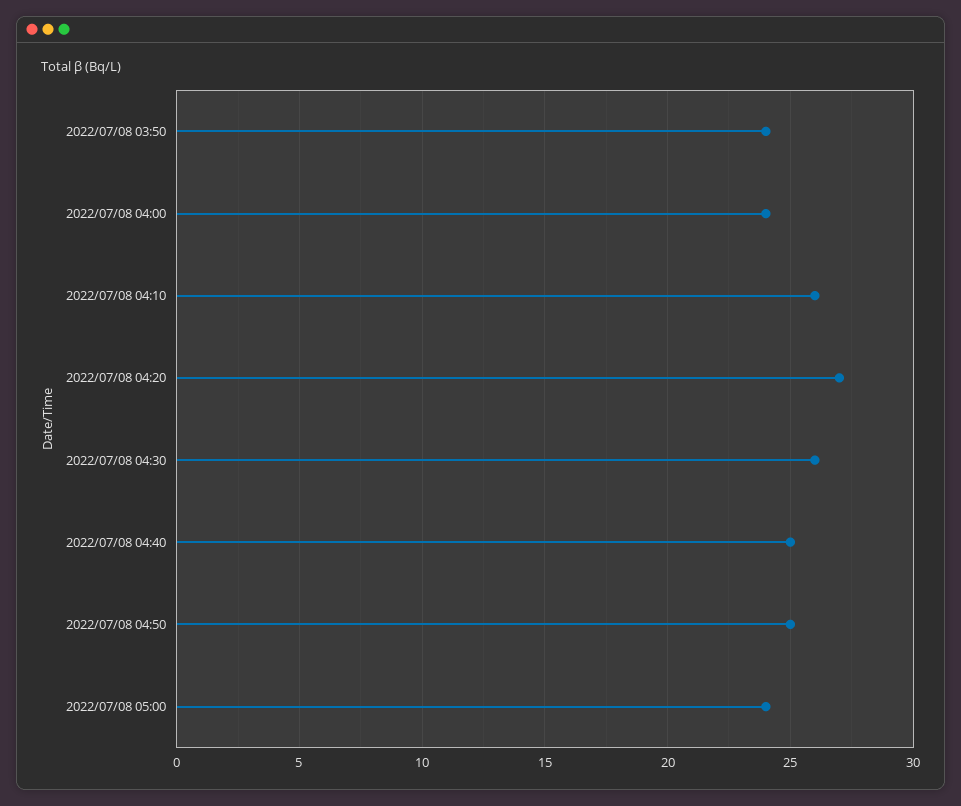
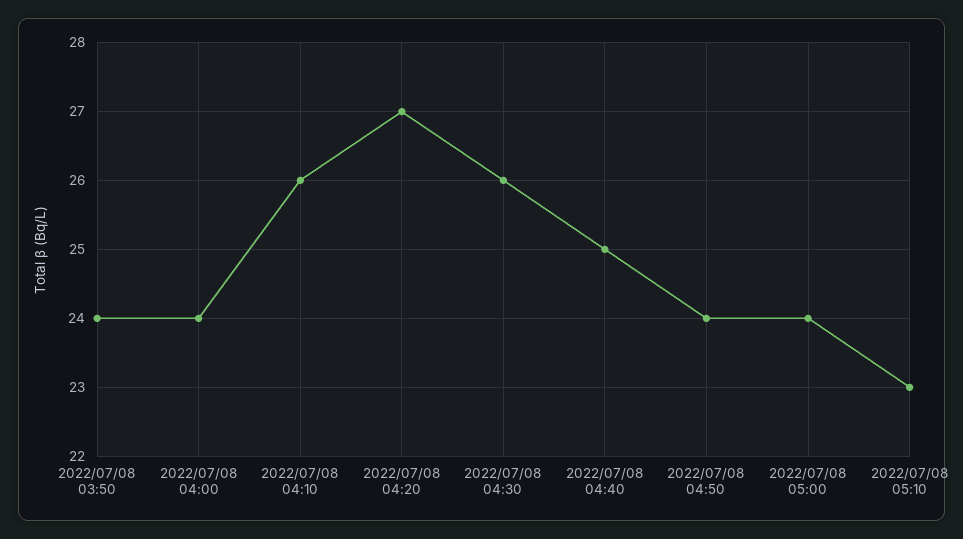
2022/07/08 04:50: 25 -> 24
2022/07/08 05:10: none -> 23

